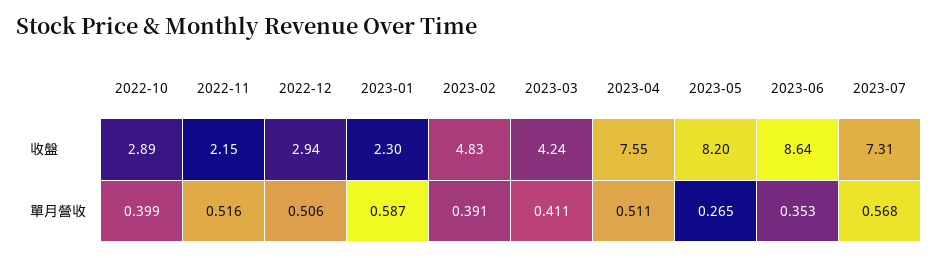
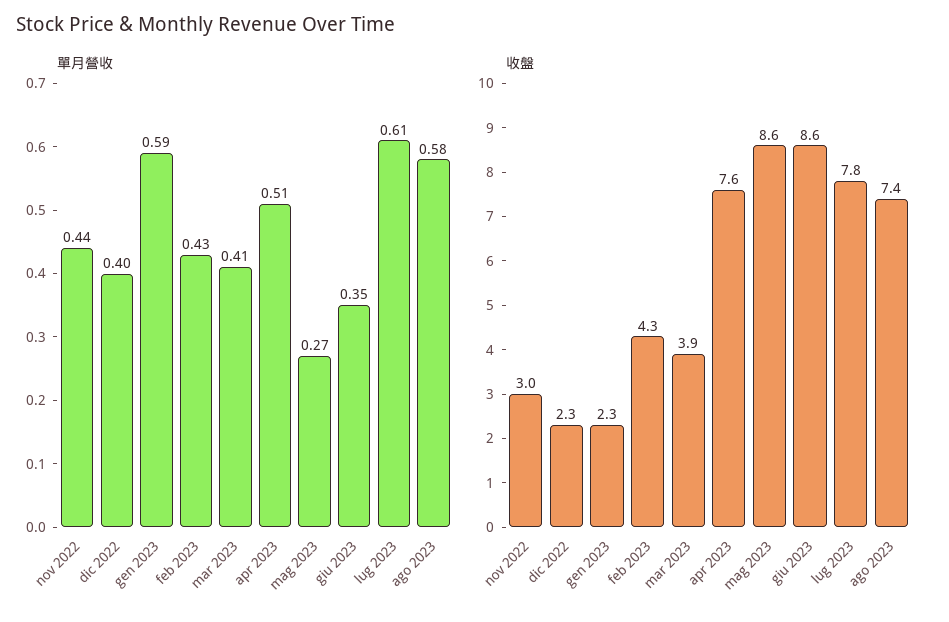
收盤, 2022-10: 2.89 -> none
收盤, 2022-11: 2.15 -> 3
收盤, 2022-12: 2.94 -> 2.3
收盤, 2023-02: 4.83 -> 4.3
收盤, 2023-03: 4.24 -> 3.9
收盤, 2023-05: 8.2 -> 8.6
收盤, 2023-07: 7.31 -> 7.8
單月營收, 2022-10: 0.399 -> none
單月營收, 2022-11: 0.516 -> 0.44
單月營收, 2022-12: 0.506 -> 0.4
單月營收, 2023-02: 0.391 -> 0.43
單月營收, 2023-07: 0.568 -> 0.61
單月營收, ago 2023: none -> 0.58
收盤, ago 2023: none -> 7.4

